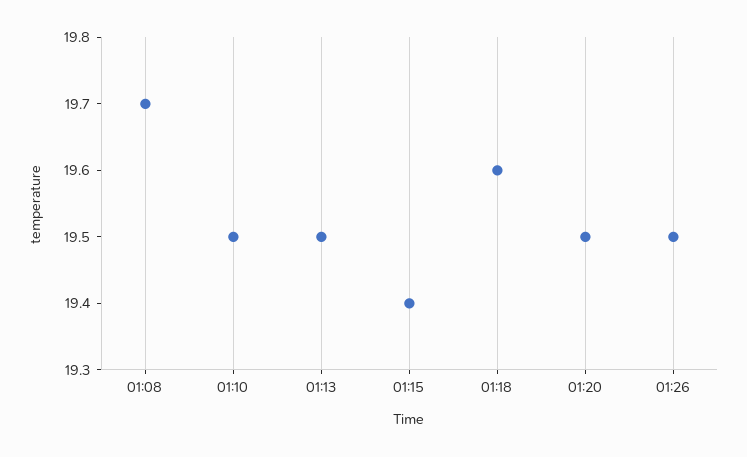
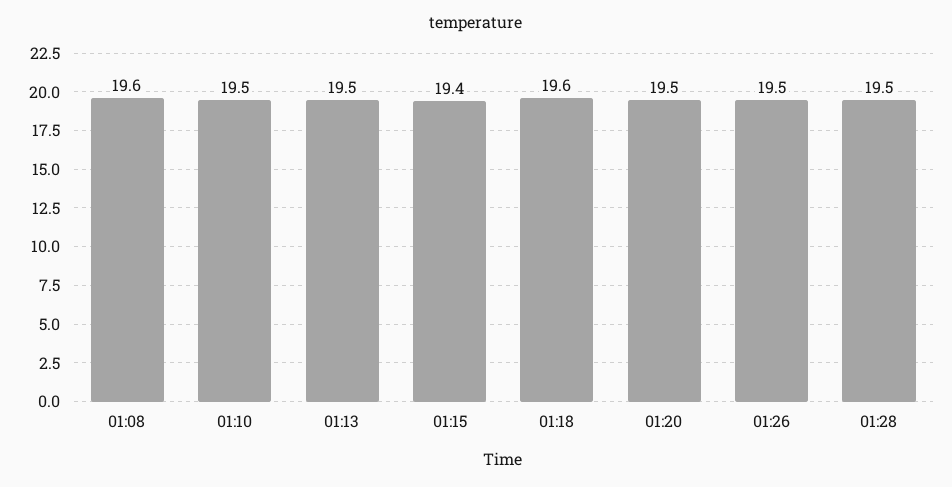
01:08: 19.7 -> 19.6
01:28: none -> 19.5

